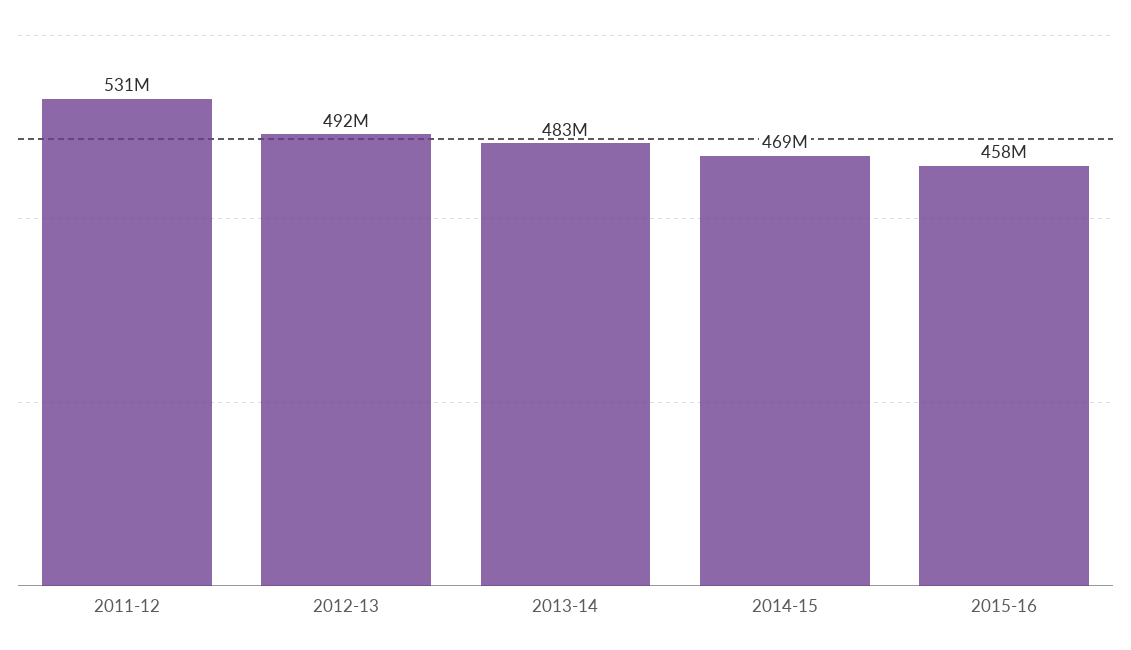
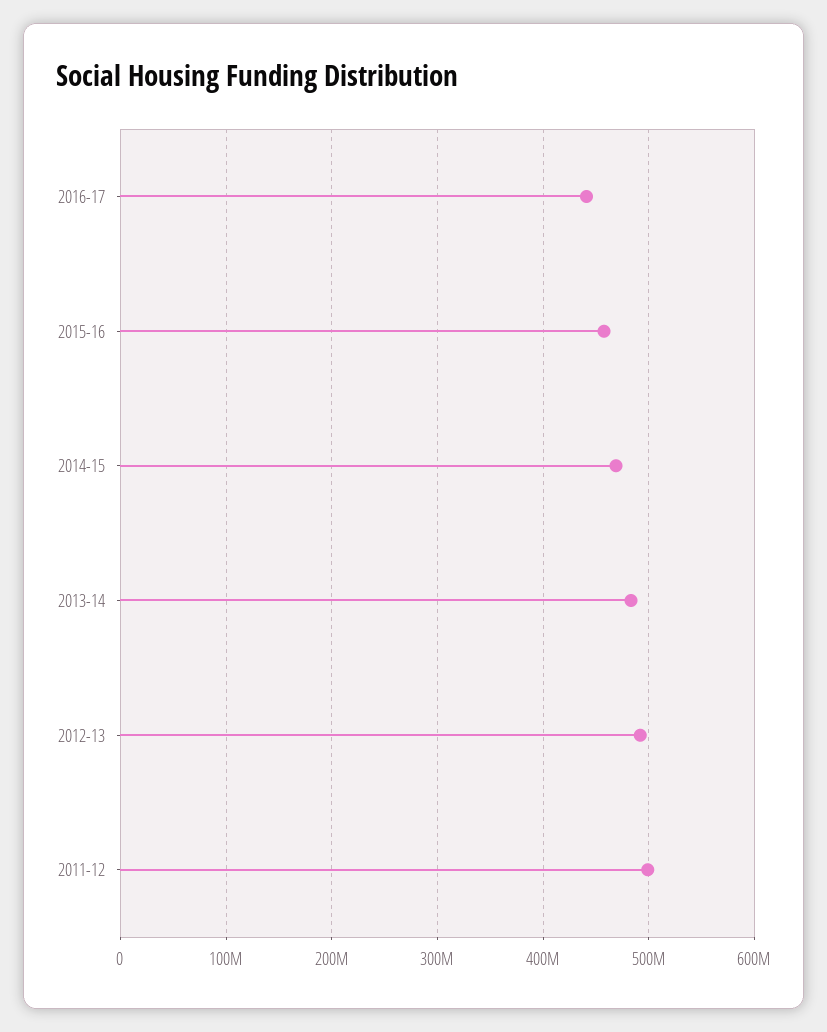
2011-12: 531000000 -> 500000000
2016-17: none -> 440000000

